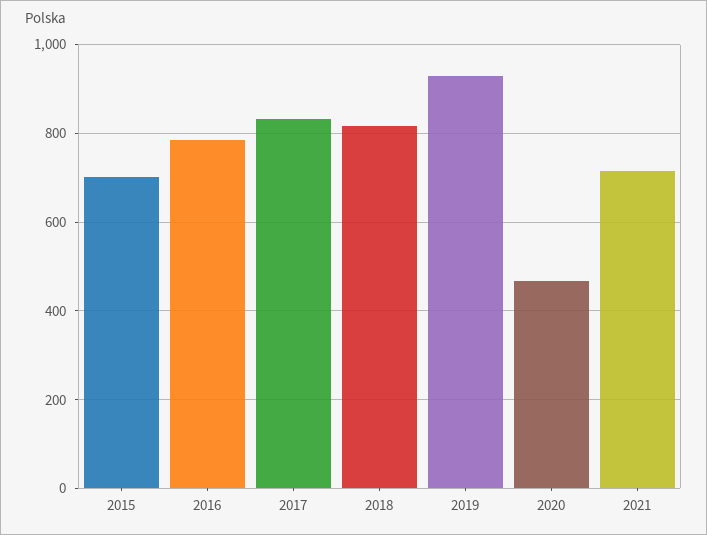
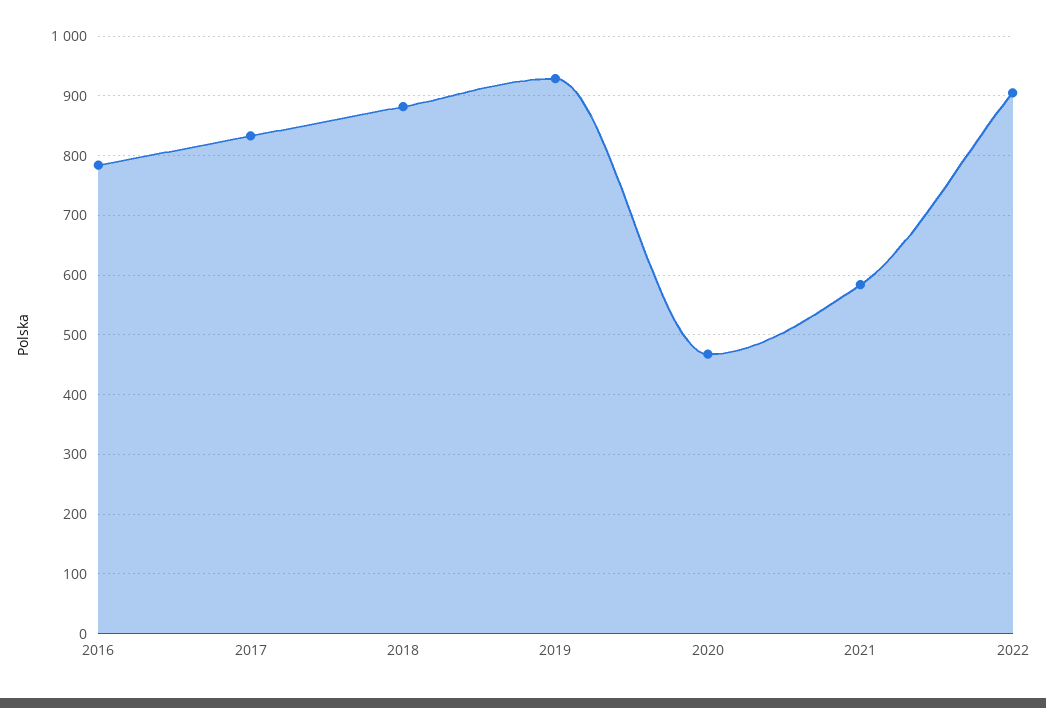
2015: 700 -> none
2018: 820 -> 880
2021: 720 -> 580
2022: none -> 900

